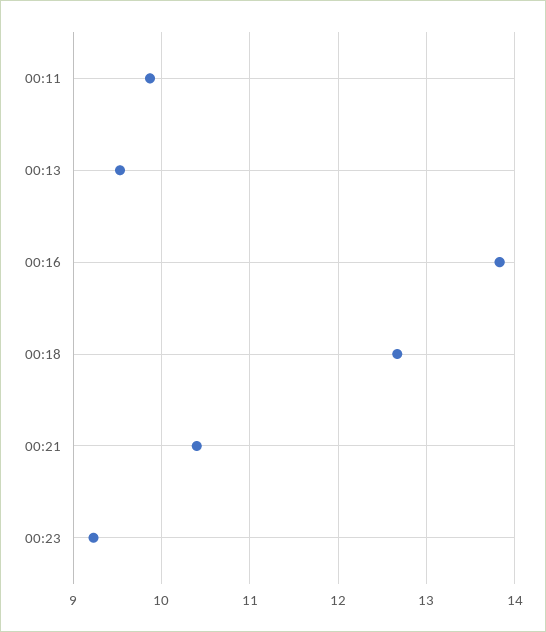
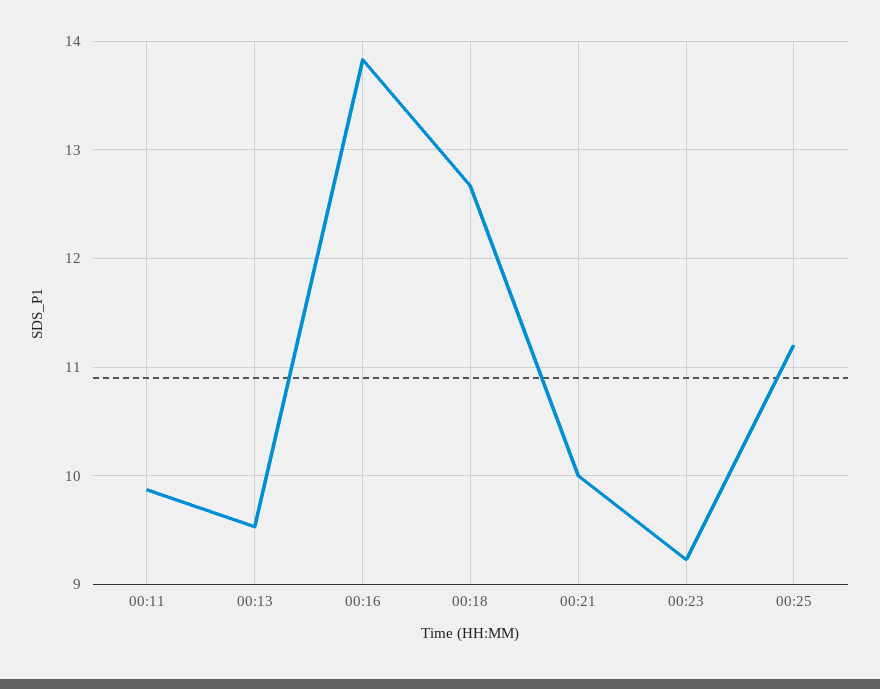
00:21: 10.4 -> 10
00:25: none -> 11.2

